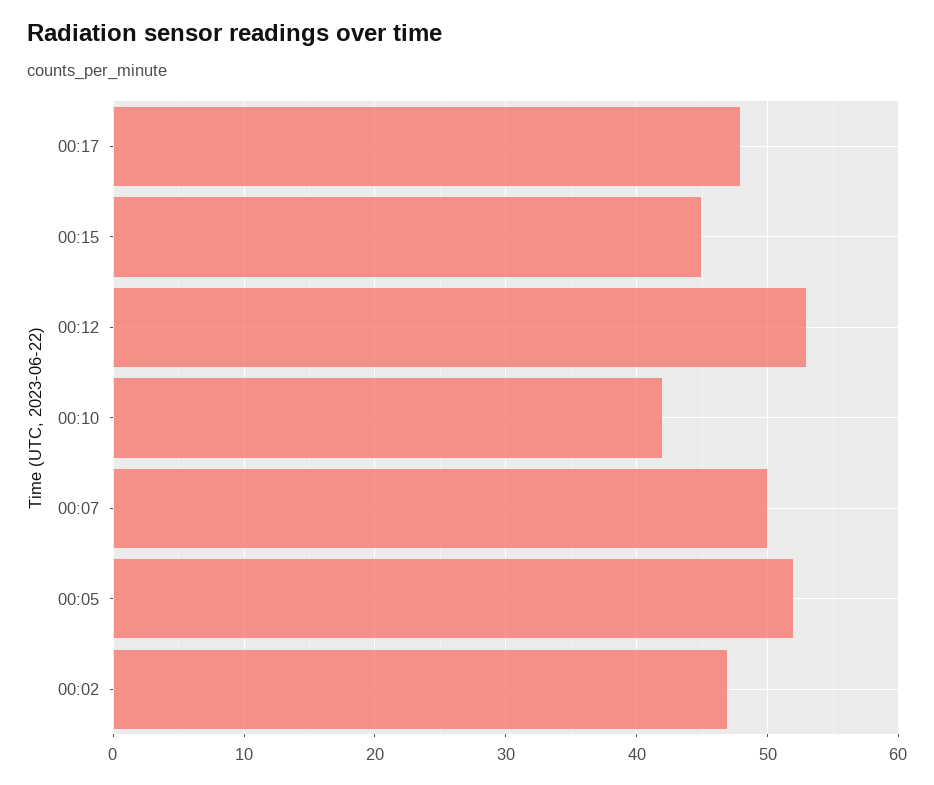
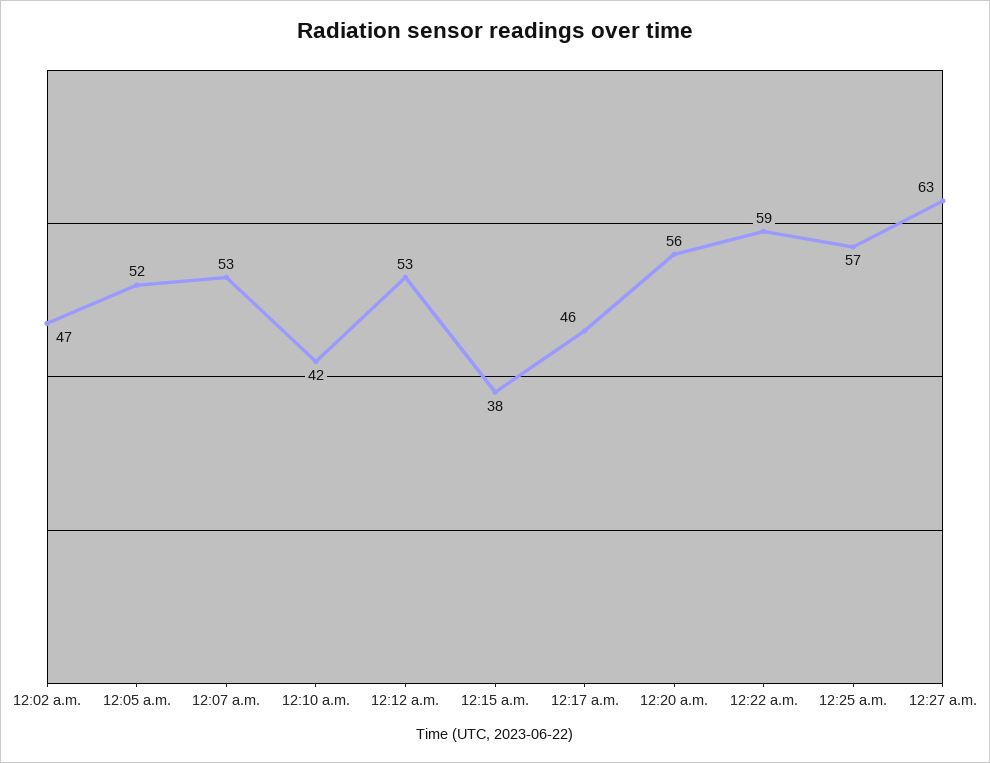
00:17: 48 -> 46
00:15: 45 -> 38
00:07: 50 -> 53
12:20 a.m.: none -> 56
12:22 a.m.: none -> 59
12:25 a.m.: none -> 57
12:27 a.m.: none -> 63

